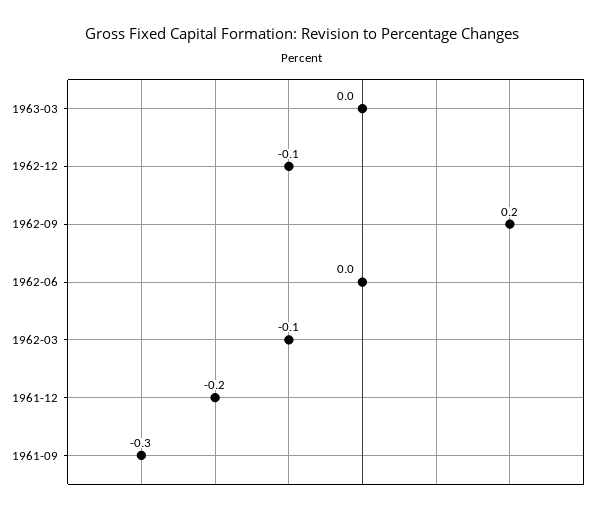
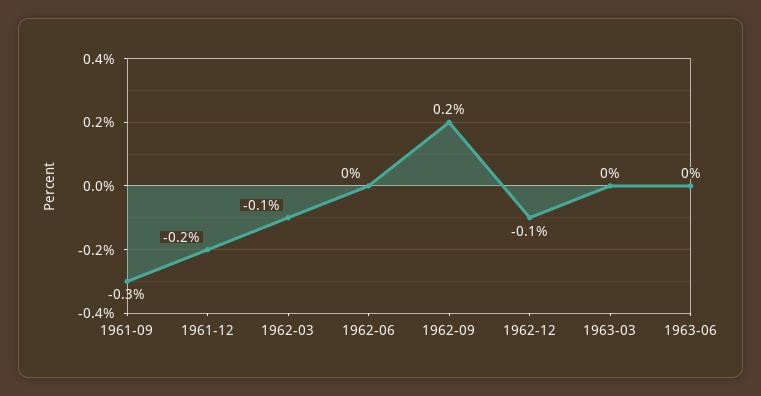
1963-06: none -> 0

